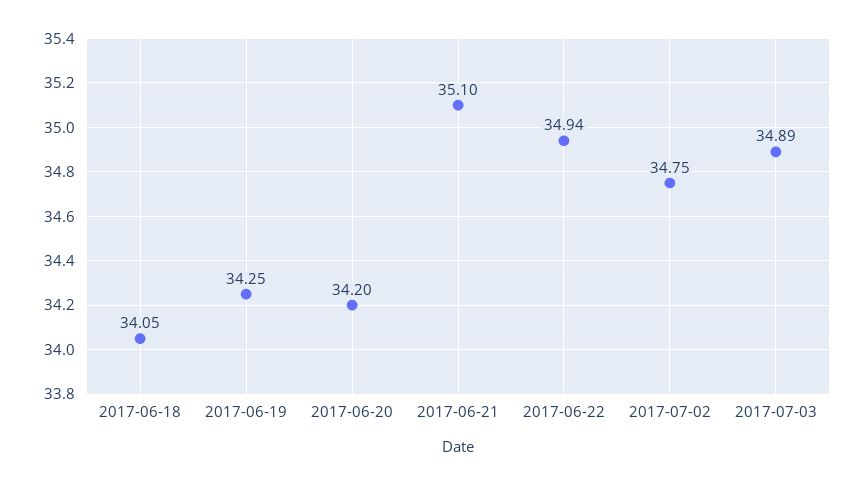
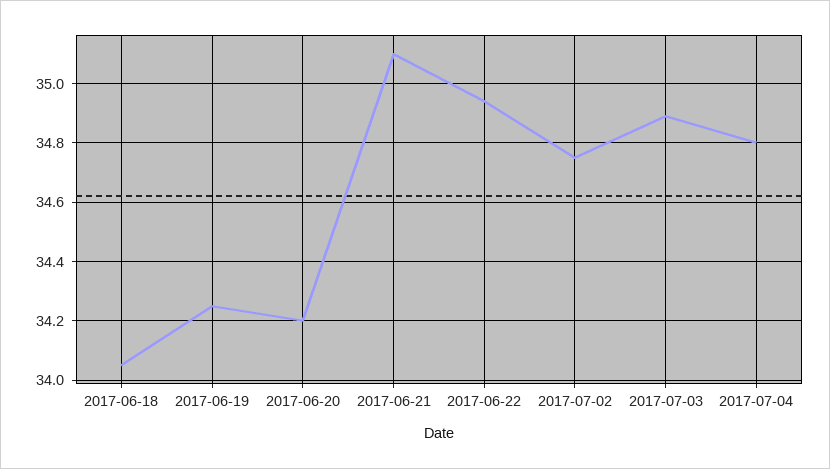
2017-07-04: none -> 34.8

